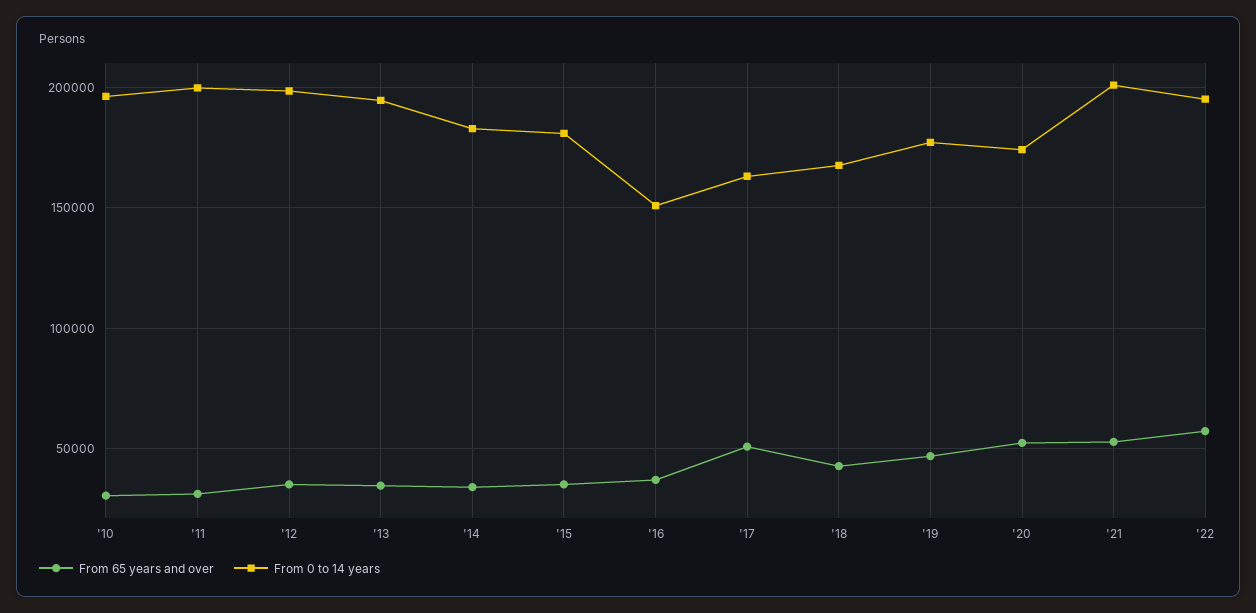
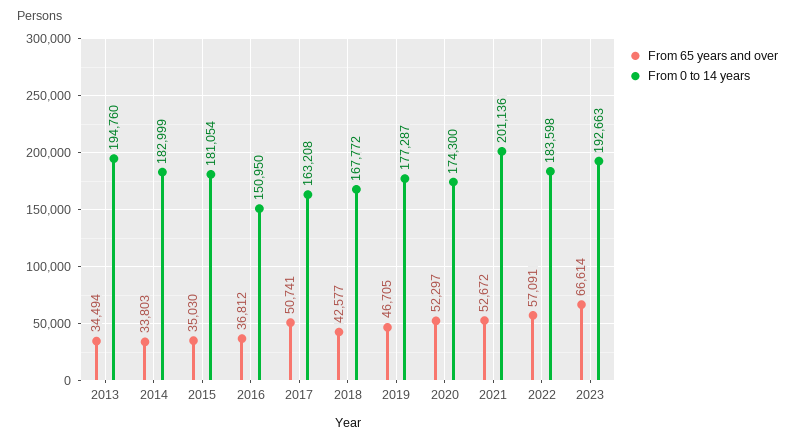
From 65 years and over, '10: 30000 -> none
From 0 to 14 years, '10: 195000 -> none
From 65 years and over, '11: 30000 -> none
From 0 to 14 years, '11: 200000 -> none
From 65 years and over, '12: 35000 -> none
From 0 to 14 years, '12: 200000 -> none
From 0 to 14 years, '22: 195000 -> 183598
From 65 years and over, 2023: none -> 66614
From 0 to 14 years, 2023: none -> 192663

